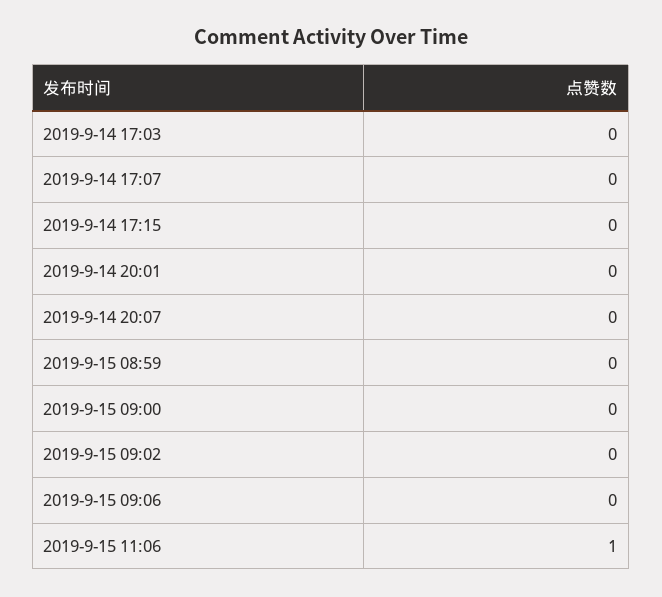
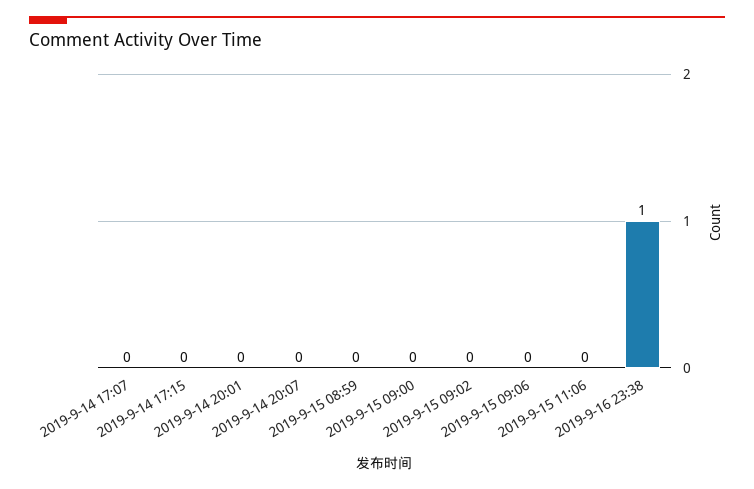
2019-9-14 17:03: 0 -> none
2019-9-15 11:06: 1 -> 0
2019-9-16 23:38: none -> 1

